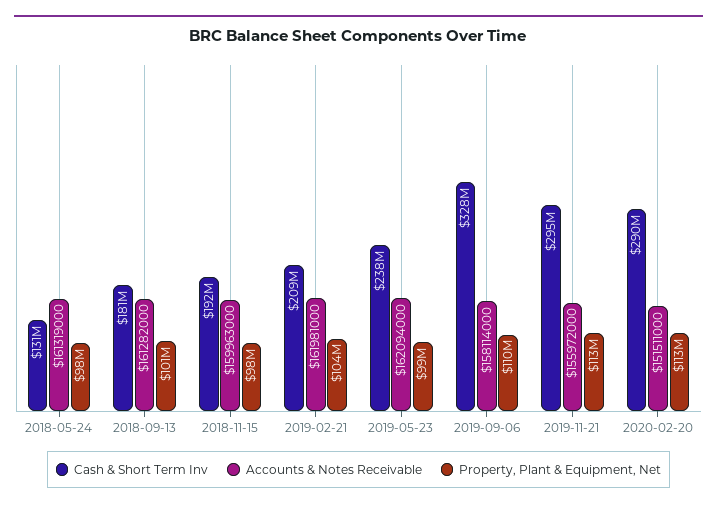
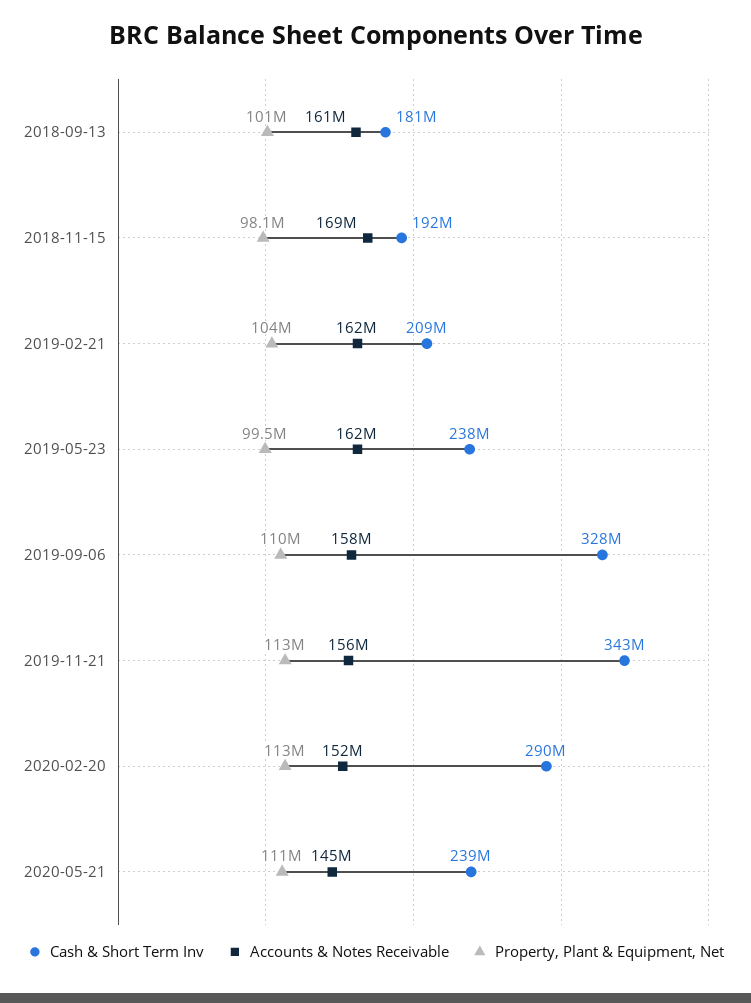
Cash & Short Term Inv, 2018-05-24: 131000000 -> none
Accounts & Notes Receivable, 2018-05-24: 161319000 -> none
Property, Plant & Equipment, Net, 2018-05-24: 98000000 -> none
Accounts & Notes Receivable, 2018-11-15: 159963000 -> 169000000
Cash & Short Term Inv, 2019-11-21: 295000000 -> 343000000
Cash & Short Term Inv, 2020-05-21: none -> 239000000
Accounts & Notes Receivable, 2020-05-21: none -> 145000000
Property, Plant & Equipment, Net, 2020-05-21: none -> 111000000

